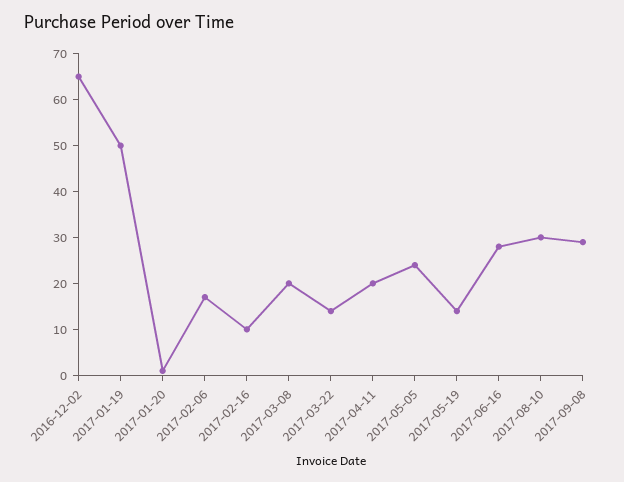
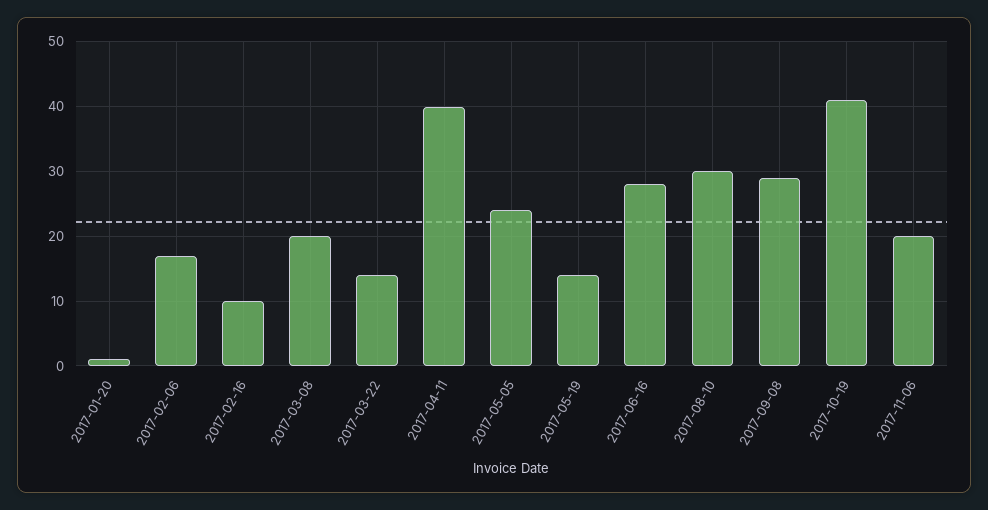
2016-12-02: 65 -> none
2017-01-19: 50 -> none
2017-04-11: 20 -> 40
2017-10-19: none -> 41
2017-11-06: none -> 20

